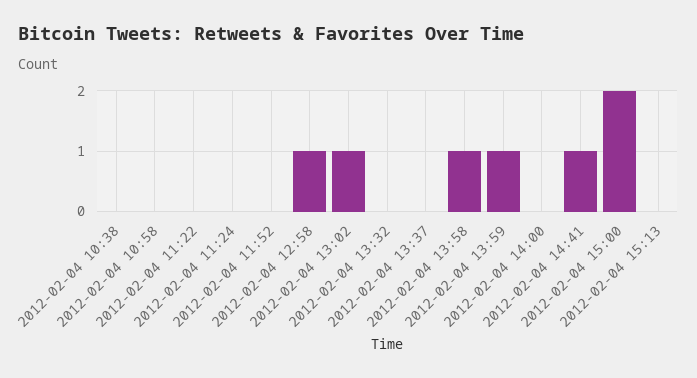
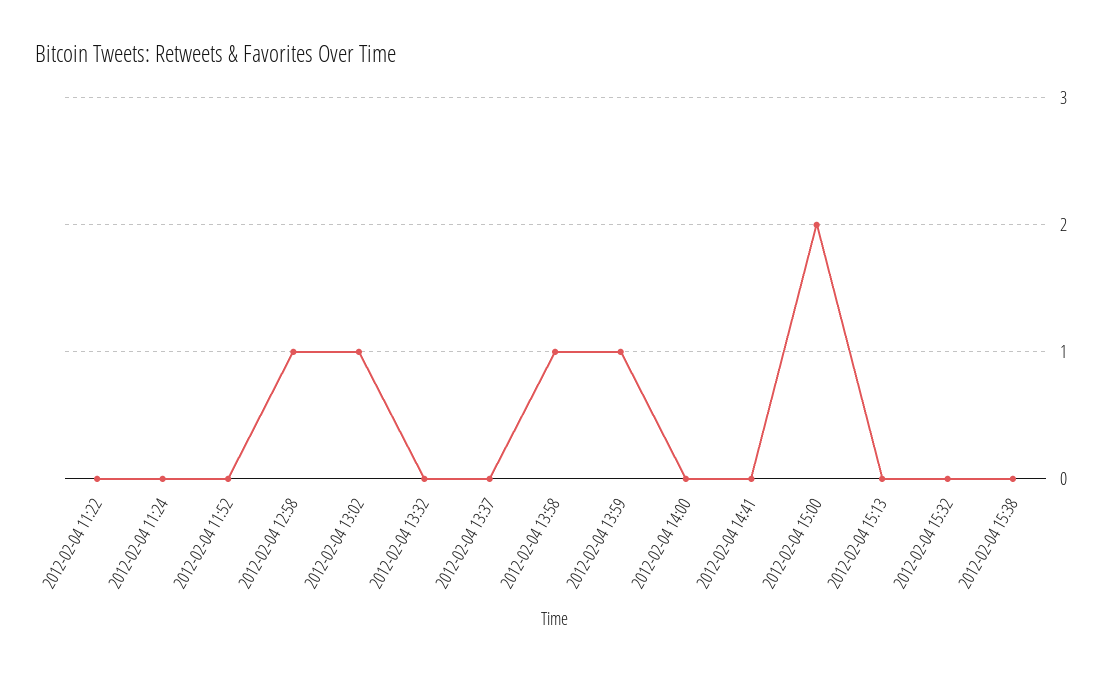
2012-02-04 10:38: 0 -> none
2012-02-04 10:58: 0 -> none
2012-02-04 14:41: 1 -> 0
2012-02-04 15:32: none -> 0
2012-02-04 15:38: none -> 0

